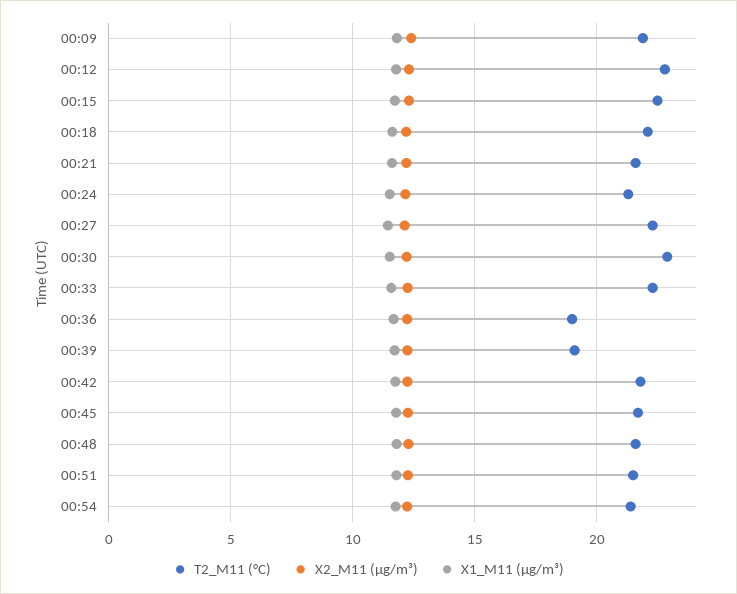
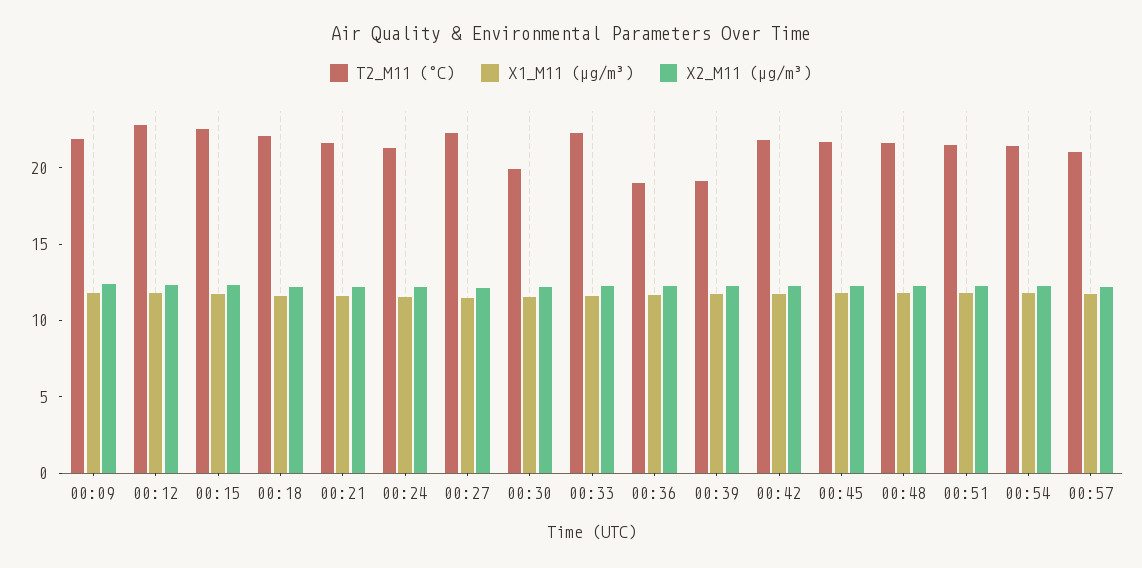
T2_M11 (°C), 00:30: 23 -> 20
T2_M11 (°C), 00:57: none -> 21
X1_M11 (μg/m³), 00:57: none -> 12
X2_M11 (μg/m³), 00:57: none -> 12

